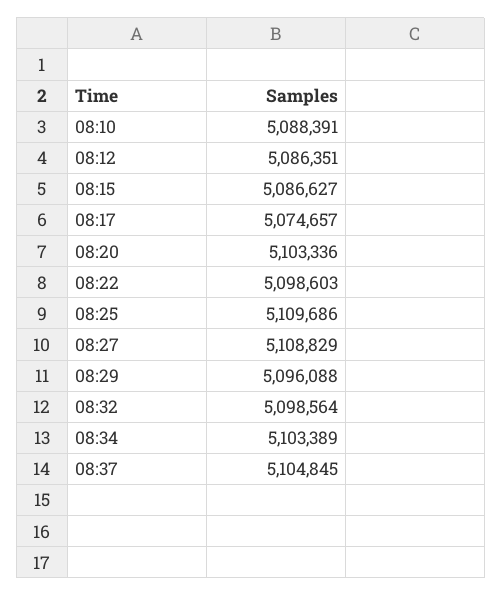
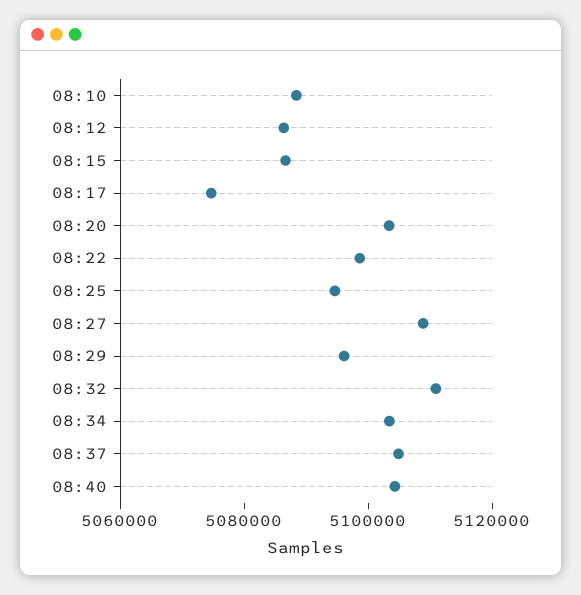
08:25: 5109686 -> 5095000
08:32: 5098564 -> 5110000
08:40: none -> 5105000

